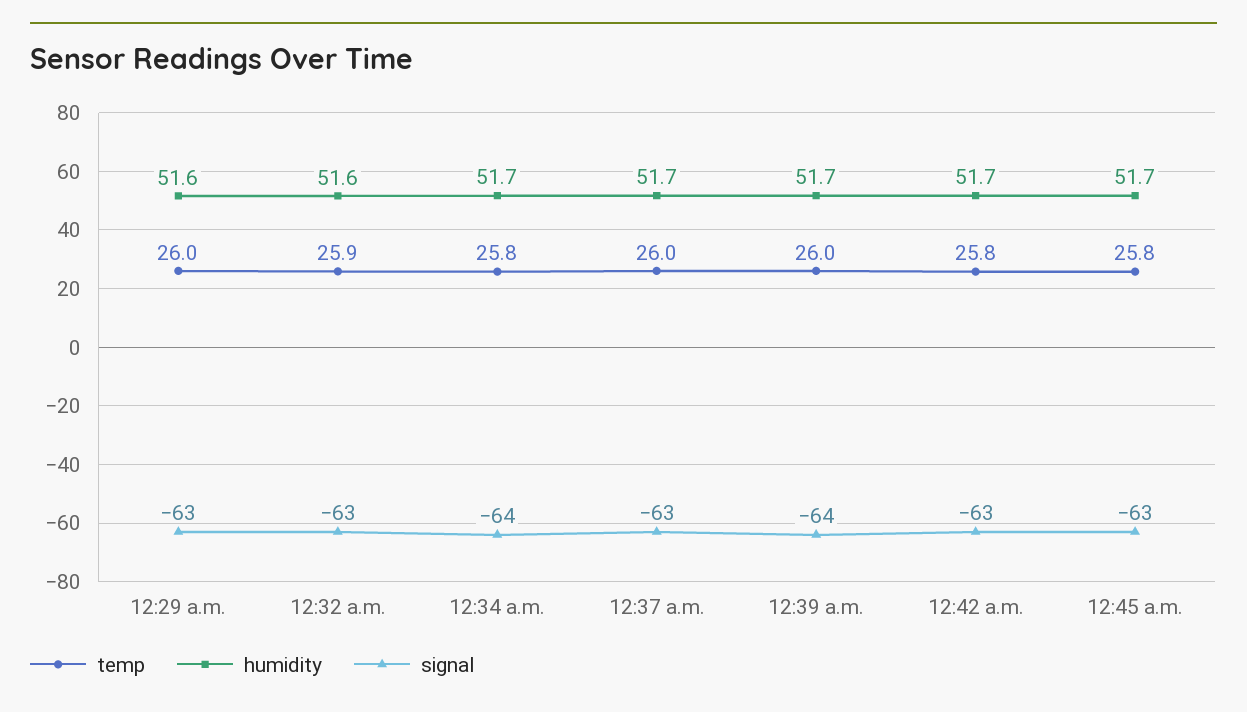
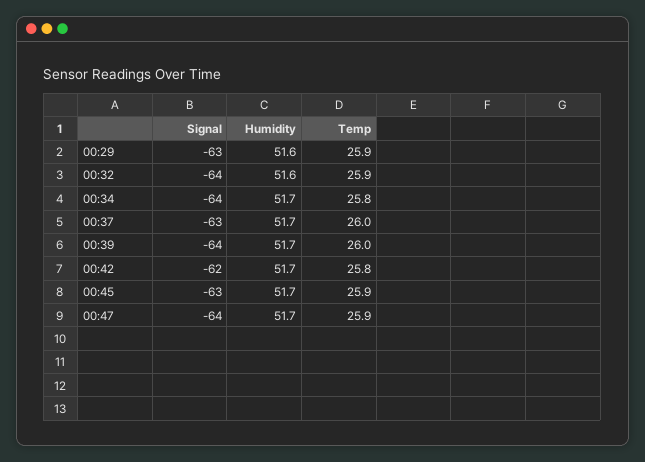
temp, 12:29 a.m.: 26 -> 25.9
signal, 12:32 a.m.: -63 -> -64
signal, 12:42 a.m.: -63 -> -62
temp, 12:45 a.m.: 25.8 -> 25.9
signal, 00:47: none -> -64
humidity, 00:47: none -> 51.7
temp, 00:47: none -> 25.9

